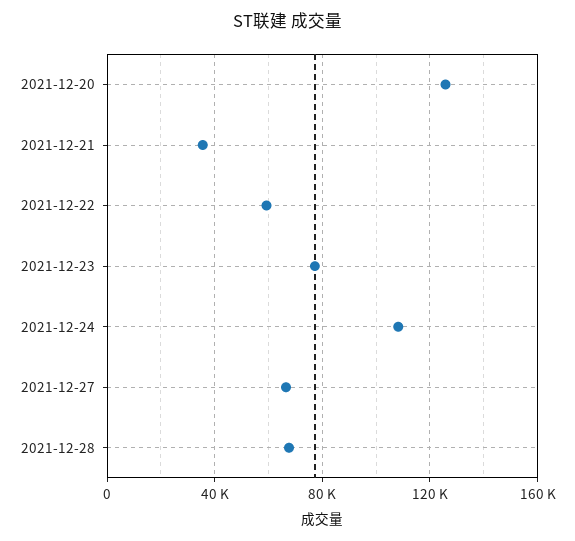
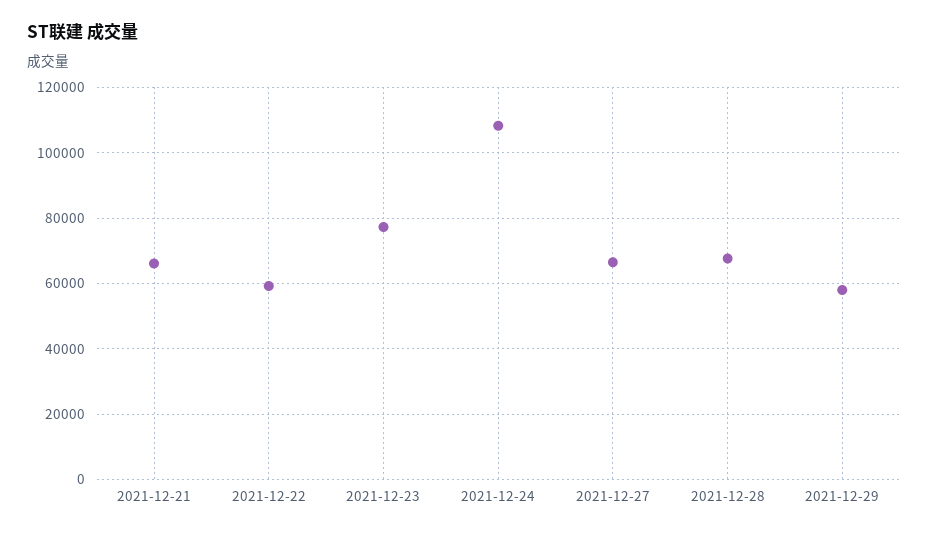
2021-12-20: 125000 -> none
2021-12-21: 35000 -> 66000
2021-12-29: none -> 58000

